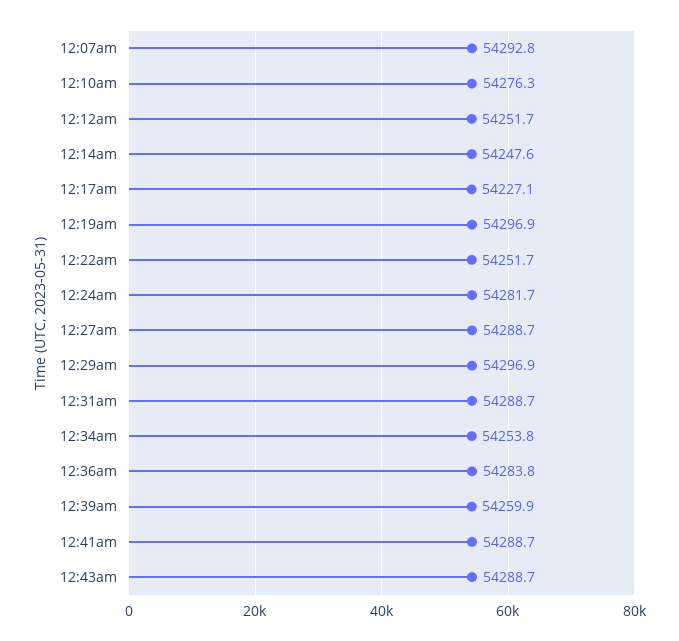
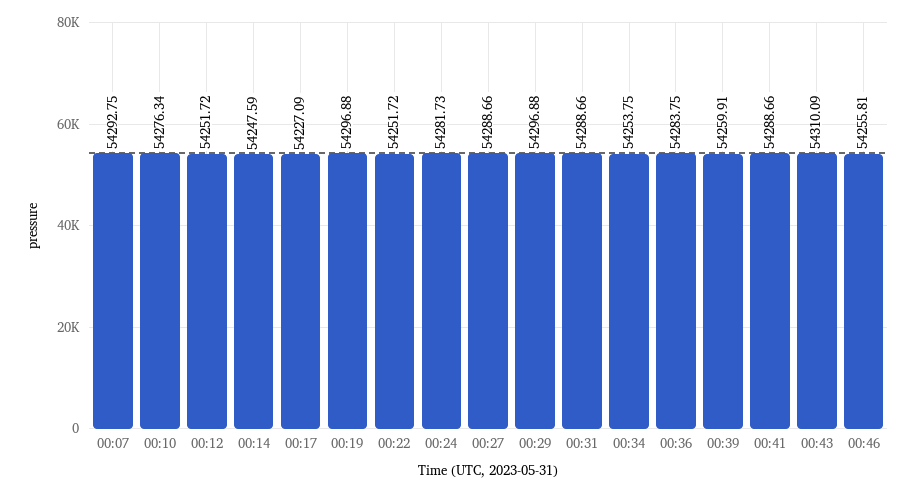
12:43am: 54288.7 -> 54310.09
00:46: none -> 54255.81

